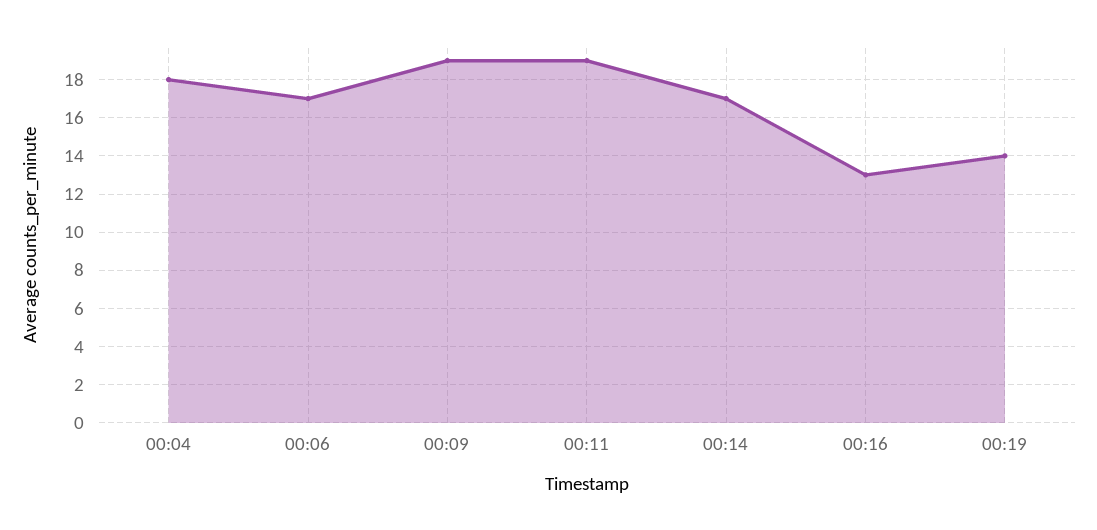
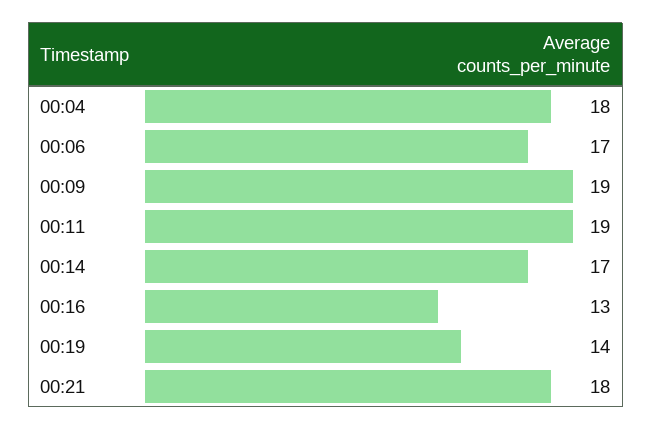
00:21: none -> 18

